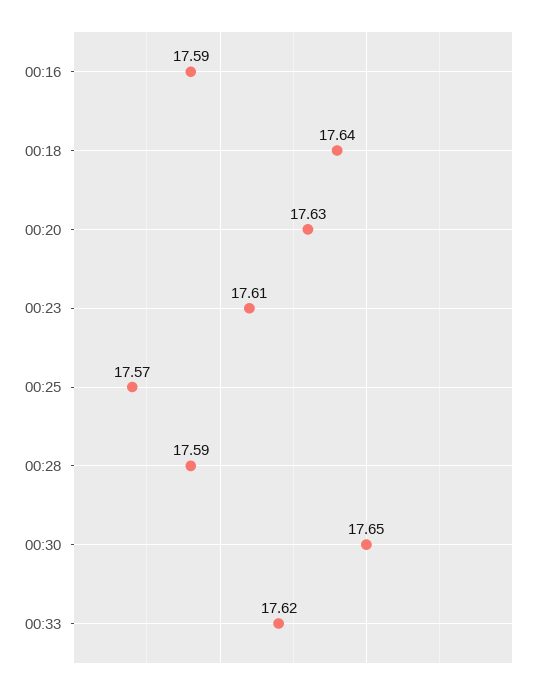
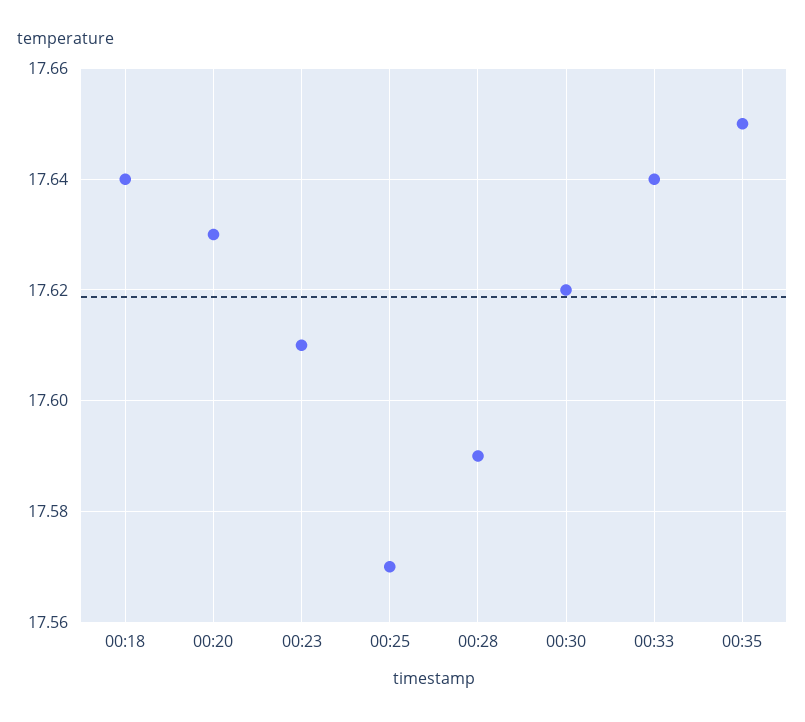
00:16: 17.59 -> none
00:30: 17.65 -> 17.62
00:33: 17.62 -> 17.64
00:35: none -> 17.65

